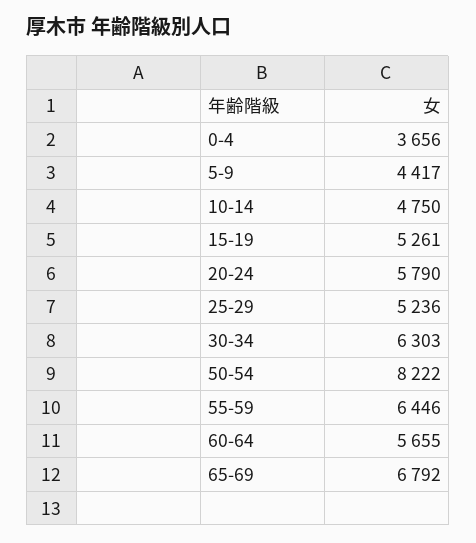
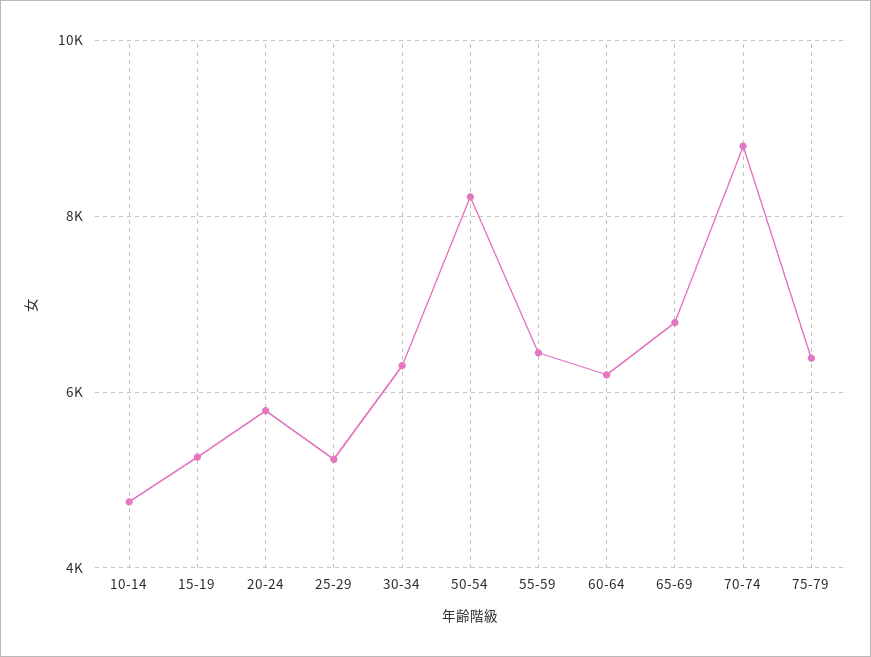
0-4: 3656 -> none
5-9: 4417 -> none
60-64: 5655 -> 6200
70-74: none -> 8800
75-79: none -> 6400

